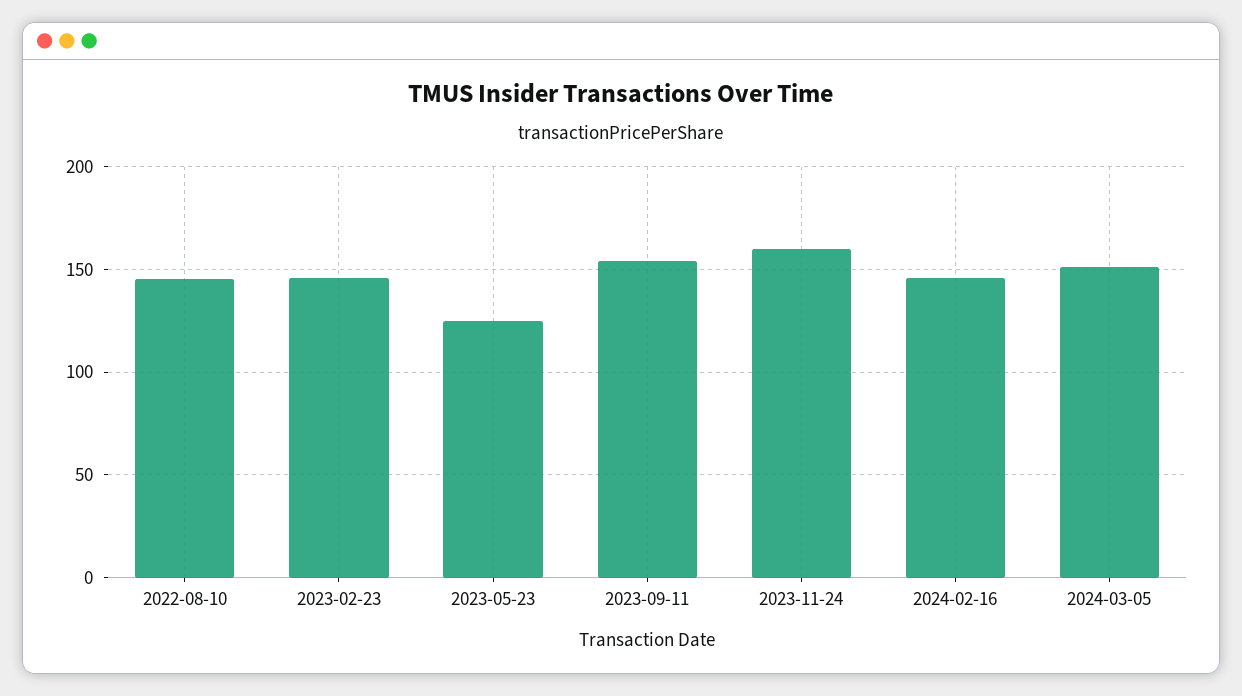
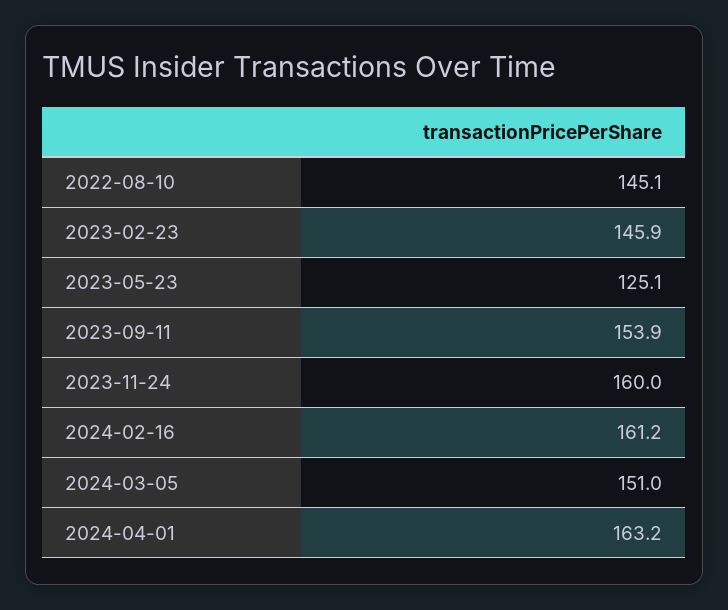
2024-02-16: 145 -> 161.2
2024-04-01: none -> 163.2

